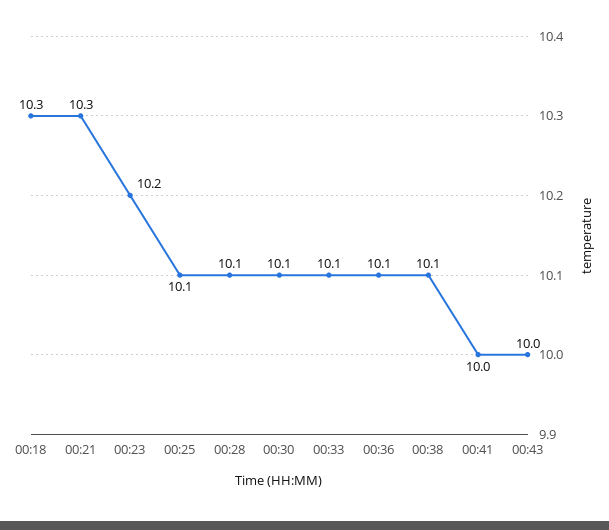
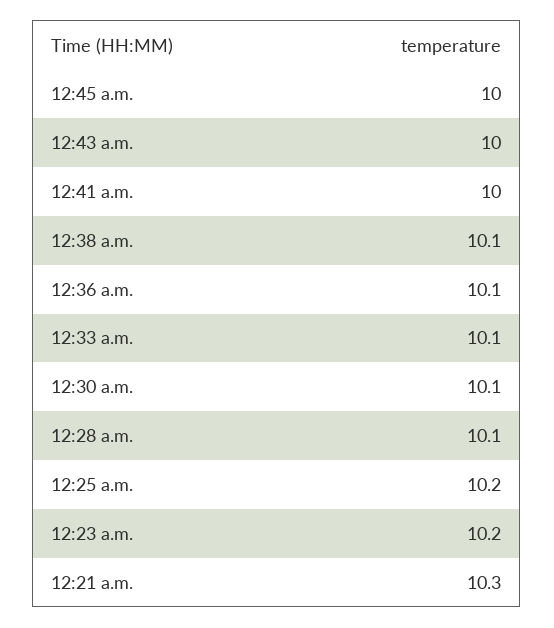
00:18: 10.3 -> none
00:25: 10.1 -> 10.2
12:45 a.m.: none -> 10

